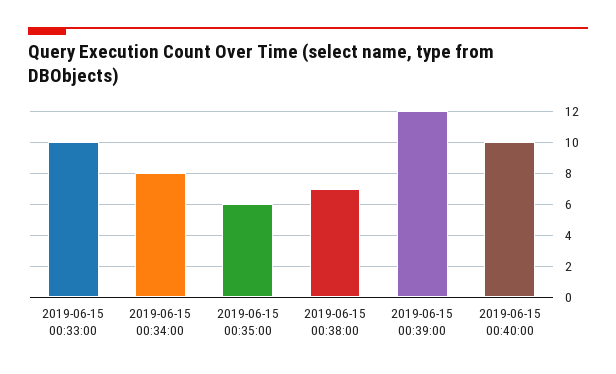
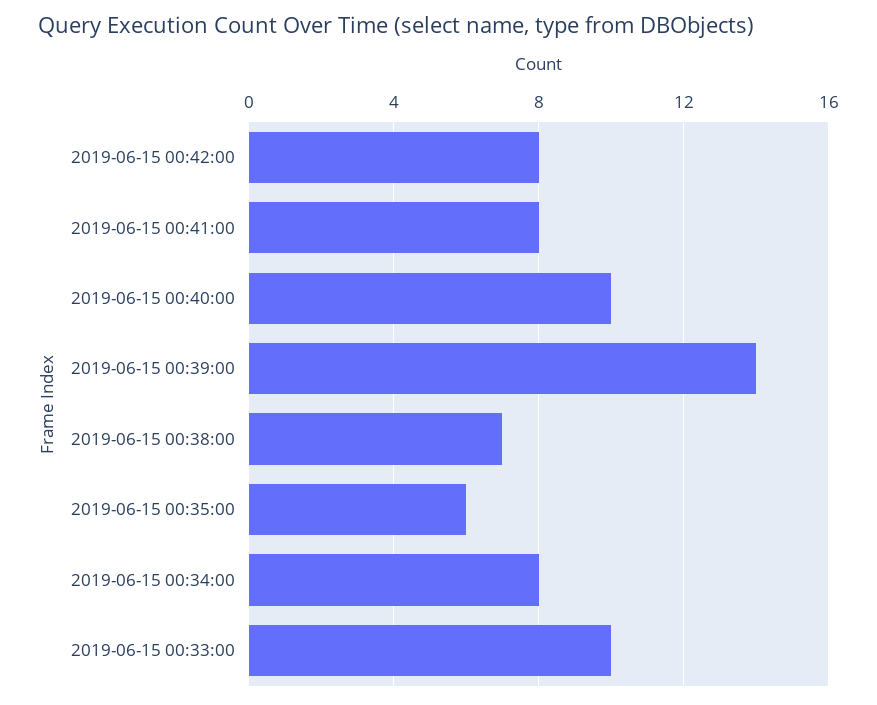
2019-06-15 00:39:00: 12 -> 14
2019-06-15 00:42:00: none -> 8
2019-06-15 00:41:00: none -> 8

